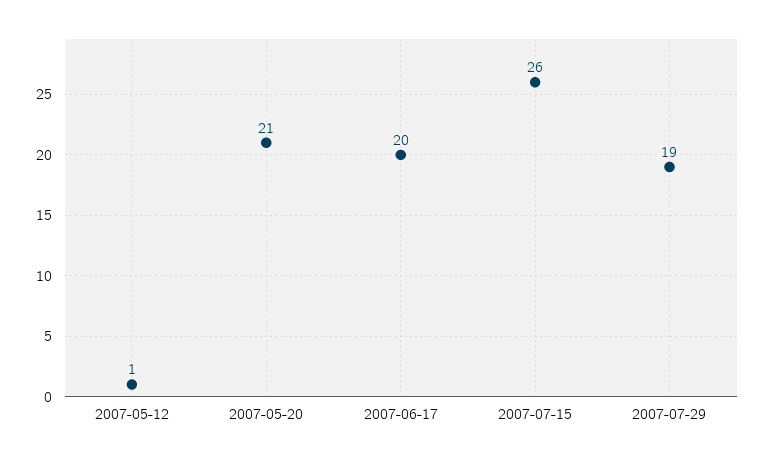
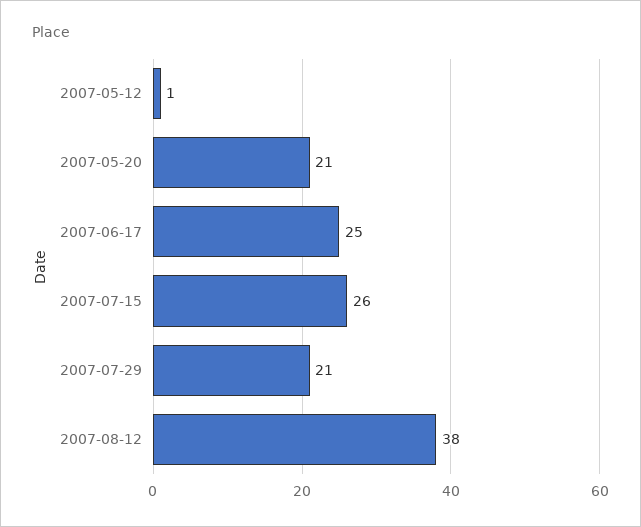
2007-06-17: 20 -> 25
2007-07-29: 19 -> 21
2007-08-12: none -> 38

